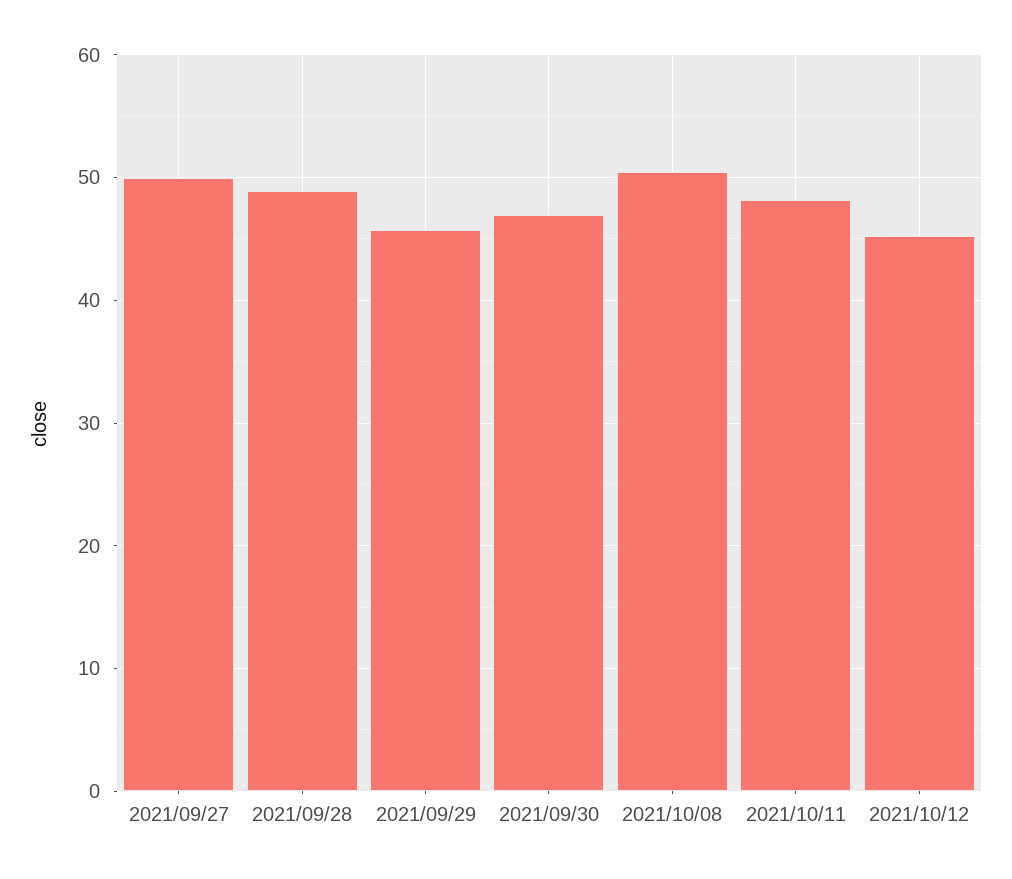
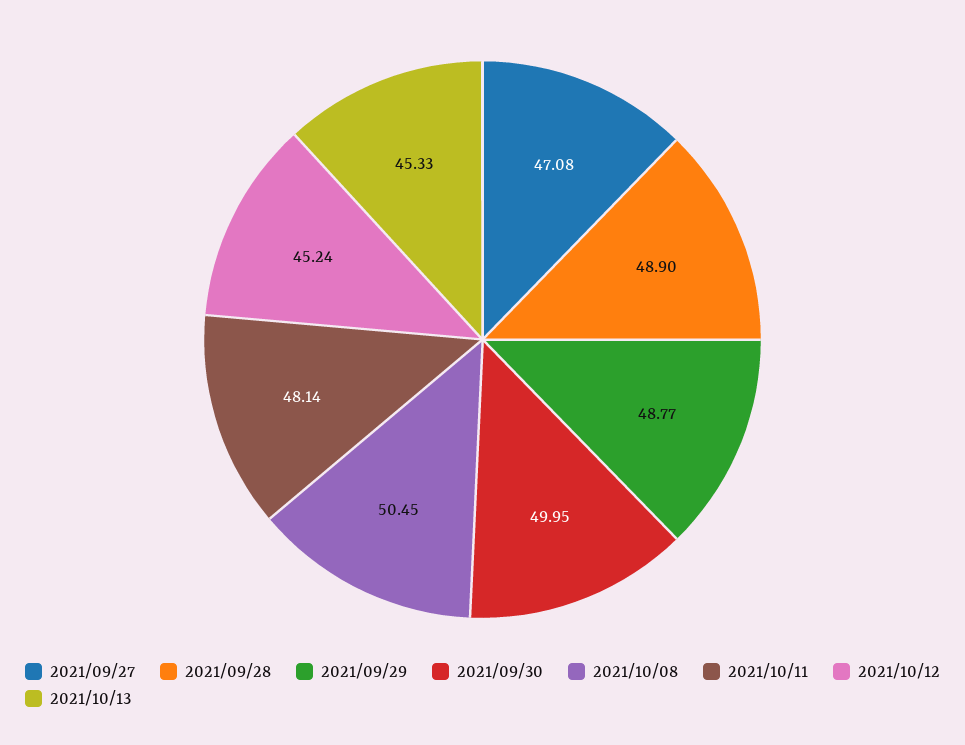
2021/09/27: 50 -> 47.08
2021/09/29: 46 -> 48.77
2021/09/30: 47 -> 49.95
2021/10/13: none -> 45.33

